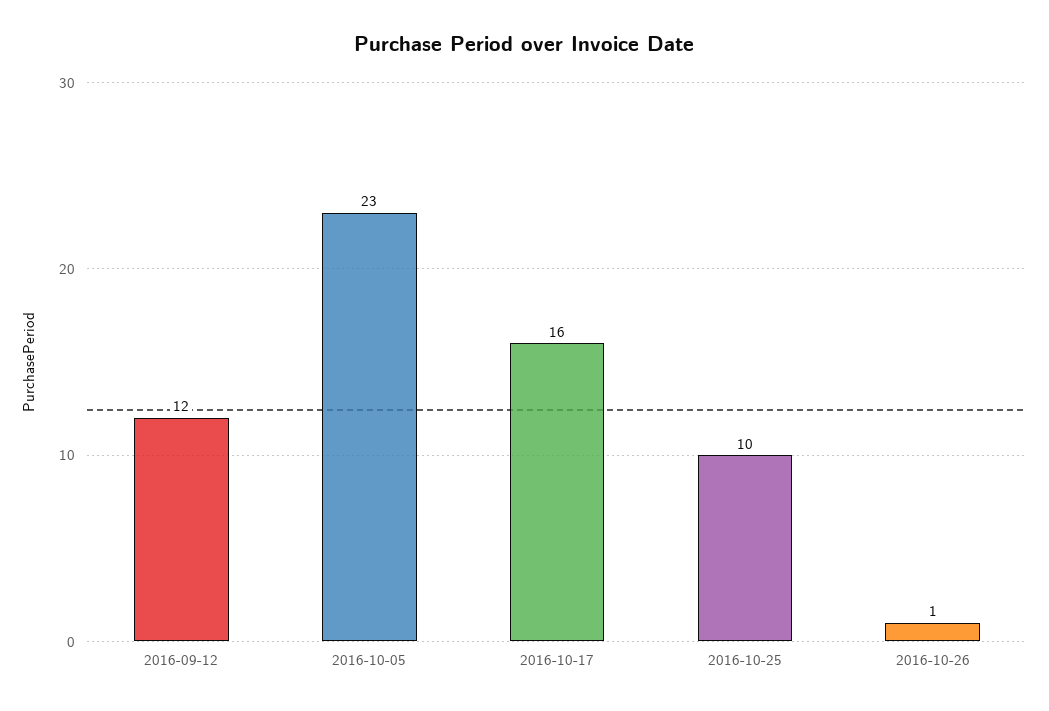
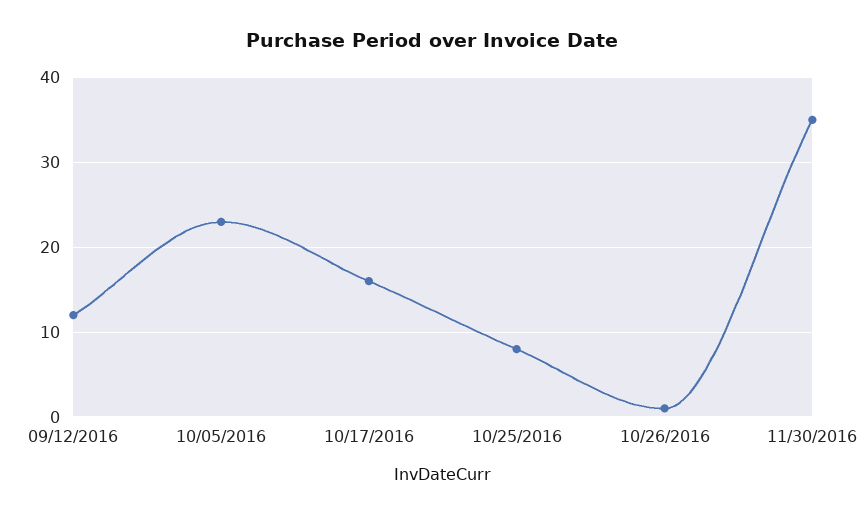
2016-10-25: 10 -> 8
11/30/2016: none -> 35

